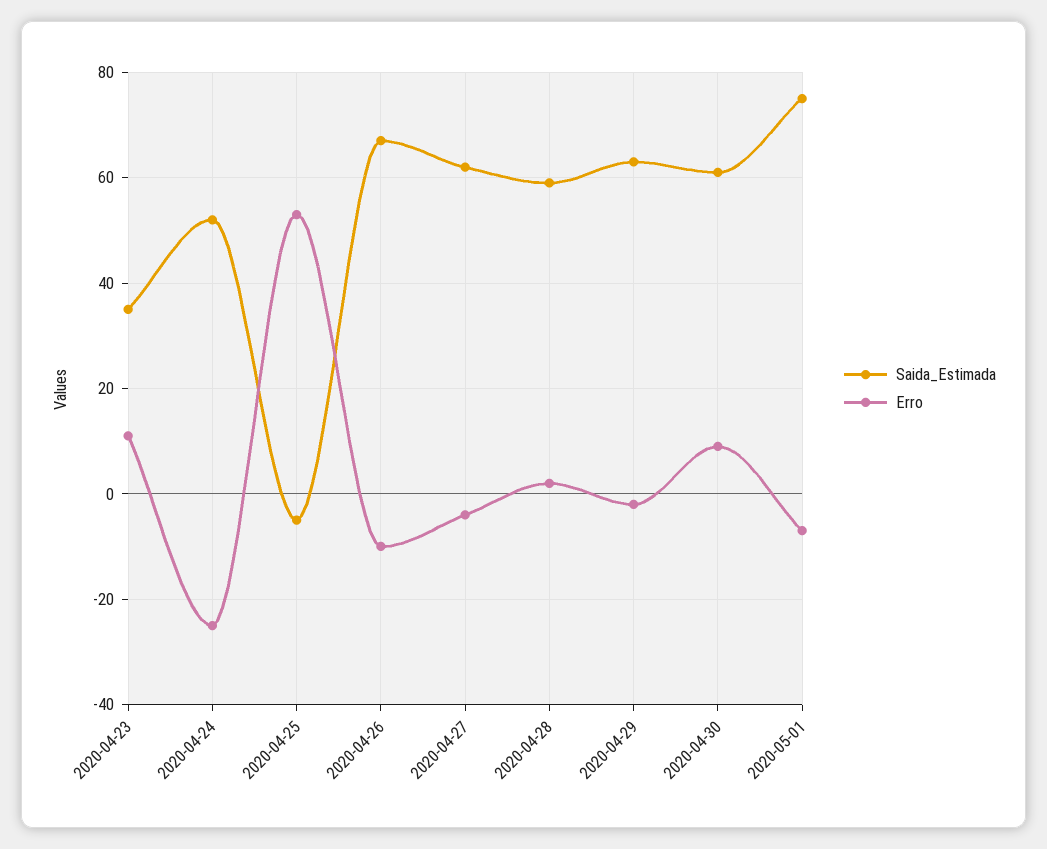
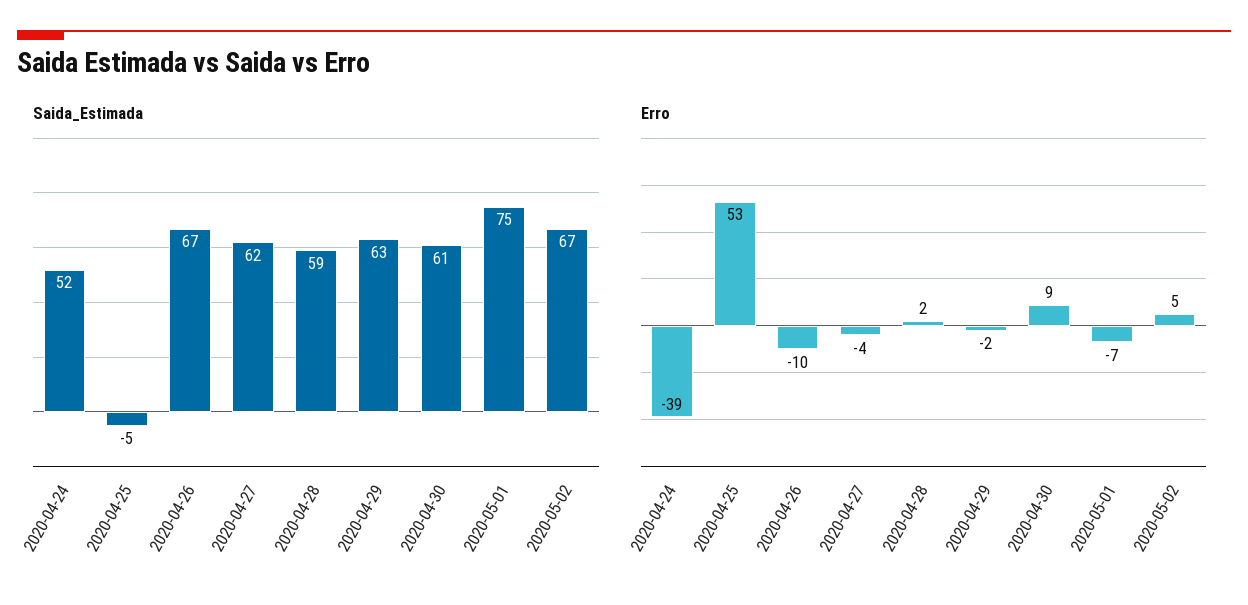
Saida_Estimada, 2020-04-23: 35 -> none
Erro, 2020-04-23: 10 -> none
Erro, 2020-04-24: -25 -> -39
Saida_Estimada, 2020-05-02: none -> 67
Erro, 2020-05-02: none -> 5

